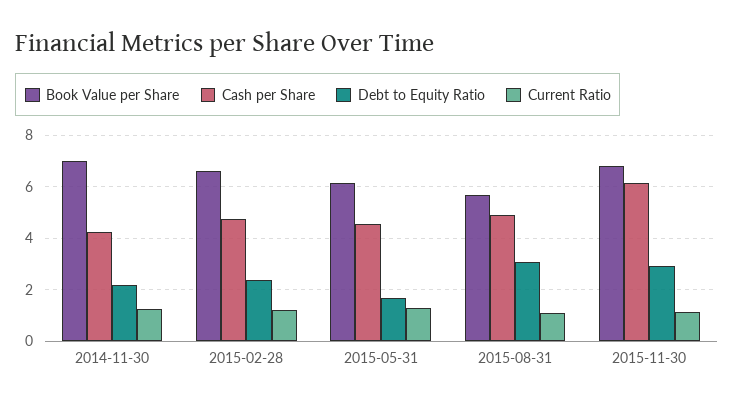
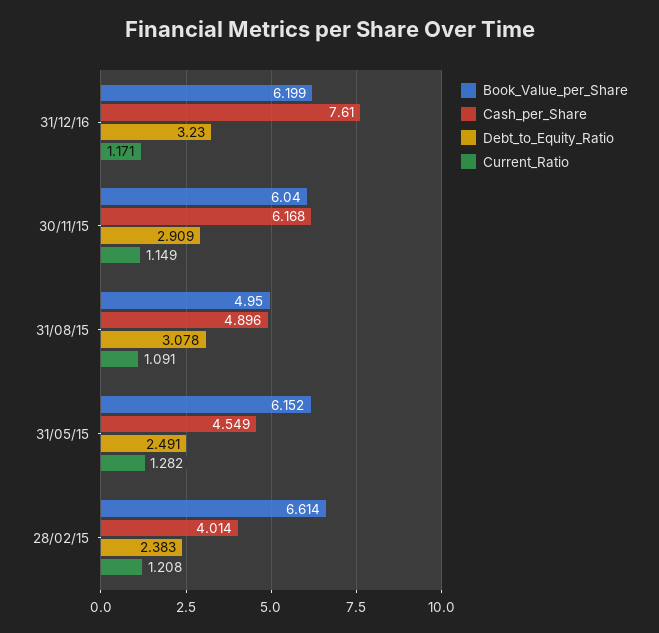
Book Value per Share, 2014-11-30: 7 -> none
Cash per Share, 2014-11-30: 4.25 -> none
Debt to Equity Ratio, 2014-11-30: 2.25 -> none
Current Ratio, 2014-11-30: 1.25 -> none
Cash per Share, 2015-02-28: 4.75 -> 4.014
Debt to Equity Ratio, 2015-05-31: 1.75 -> 2.491
Book Value per Share, 2015-08-31: 5.75 -> 4.95
Book Value per Share, 2015-11-30: 6.75 -> 6.04
Book Value per Share, 31/12/16: none -> 6.199
Cash per Share, 31/12/16: none -> 7.61
Debt to Equity Ratio, 31/12/16: none -> 3.23
Current Ratio, 31/12/16: none -> 1.171

